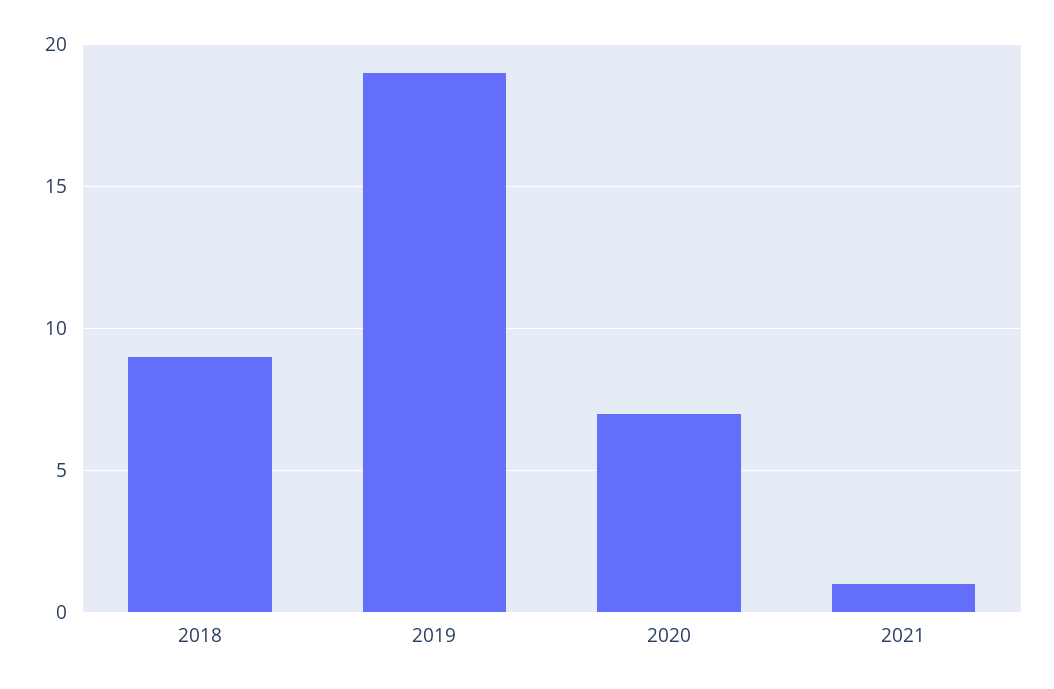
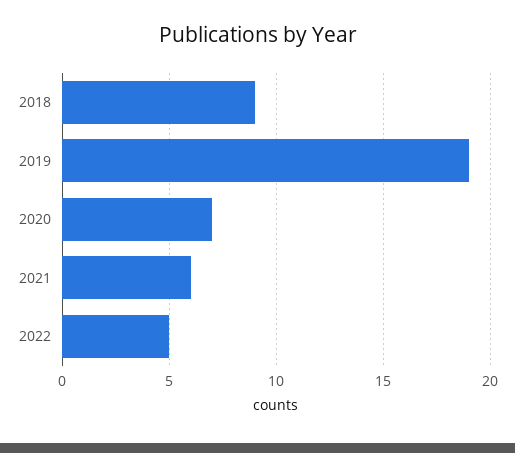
2021: 1 -> 6
2022: none -> 5

